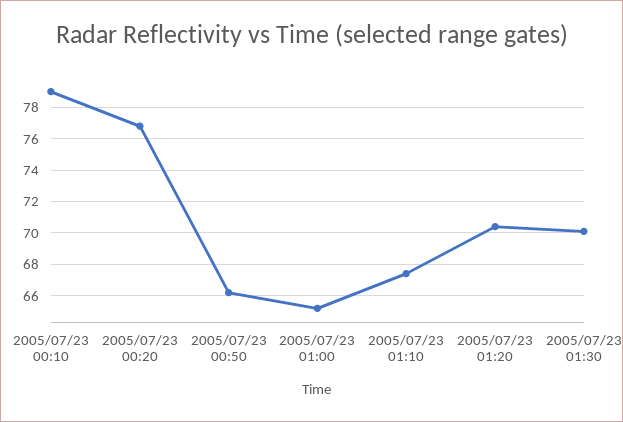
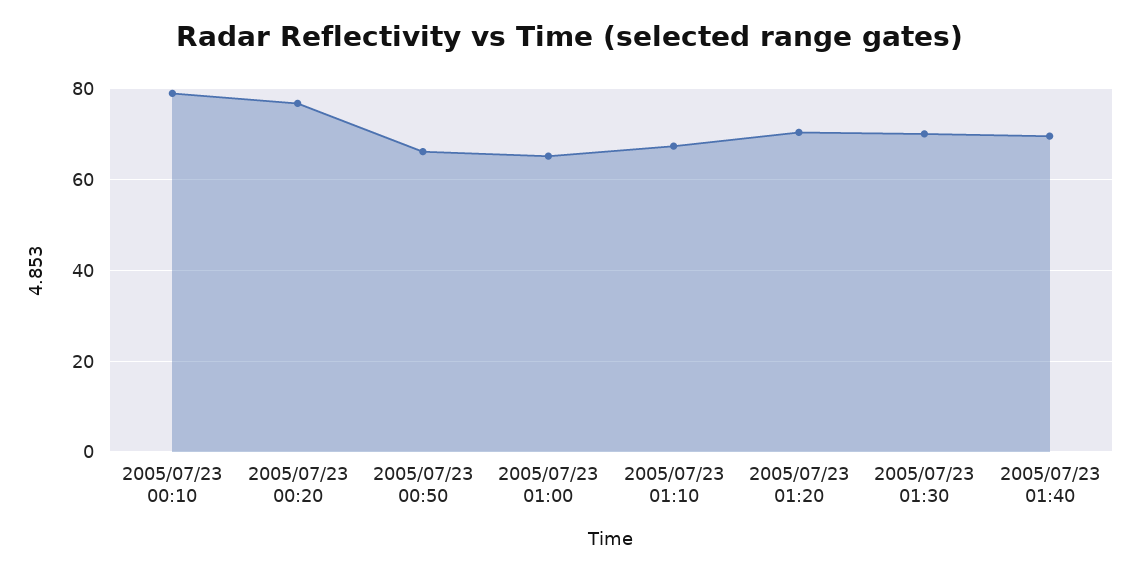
2005/07/23 01:40: none -> 70

